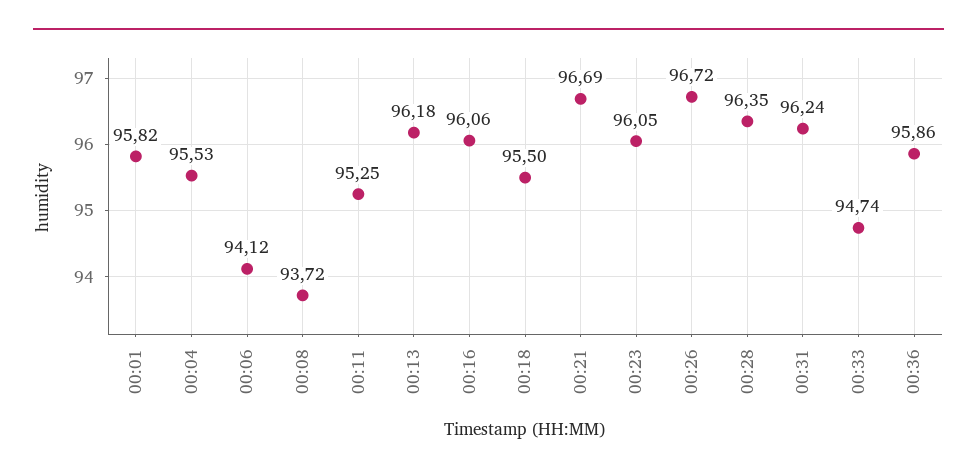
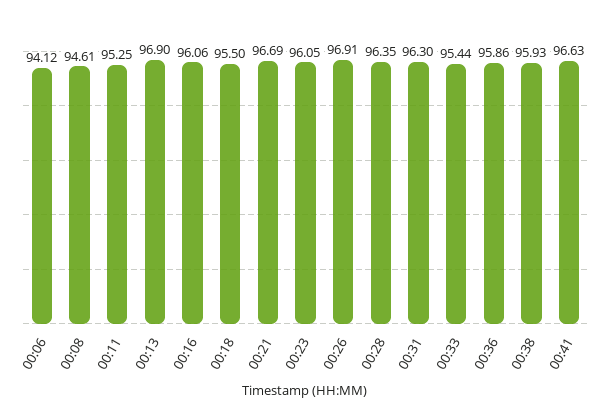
00:01: 95.82 -> none
00:04: 95.53 -> none
00:08: 93.72 -> 94.61
00:13: 96.18 -> 96.9
00:26: 96.72 -> 96.91
00:31: 96.24 -> 96.3
00:33: 94.74 -> 95.44
00:38: none -> 95.93
00:41: none -> 96.63

